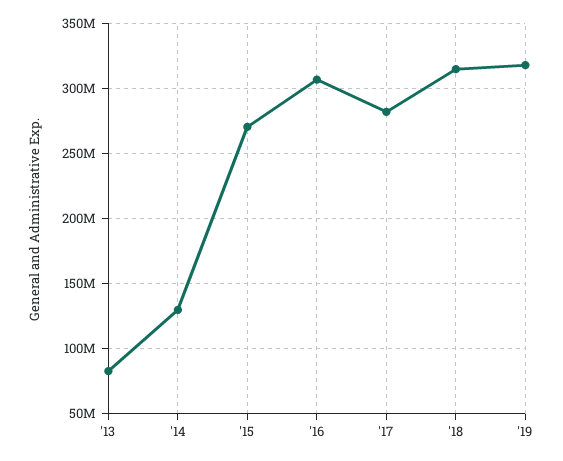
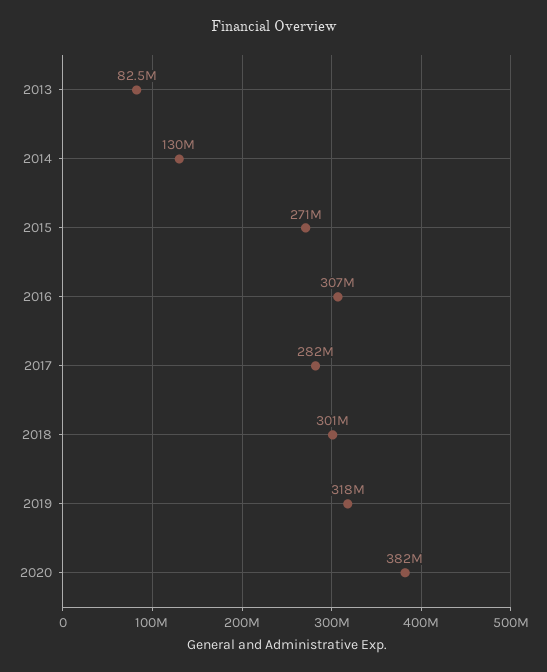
'18: 315000000 -> 301000000
2020: none -> 382000000

